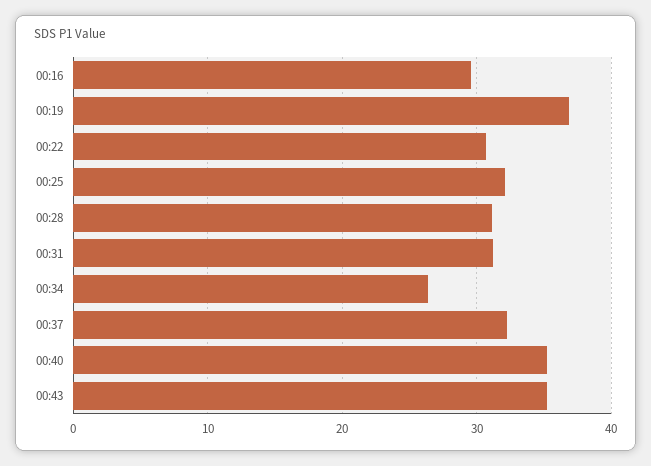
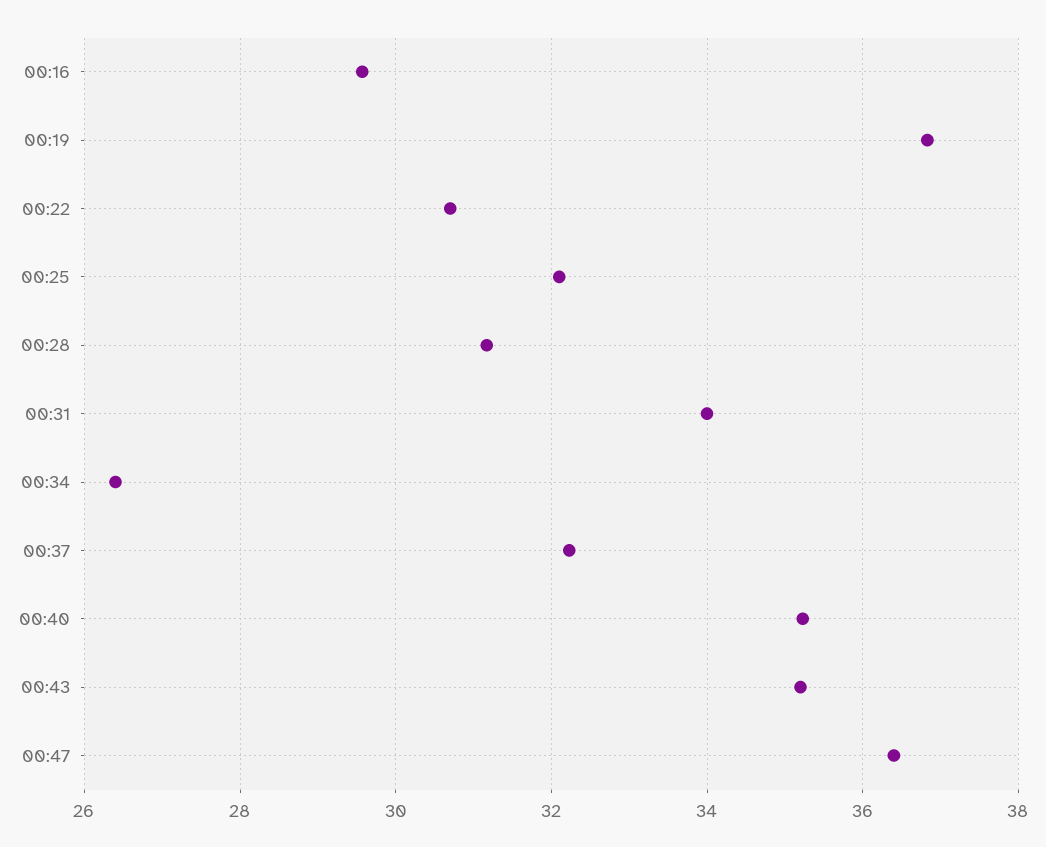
00:31: 31 -> 34
00:47: none -> 36.4

